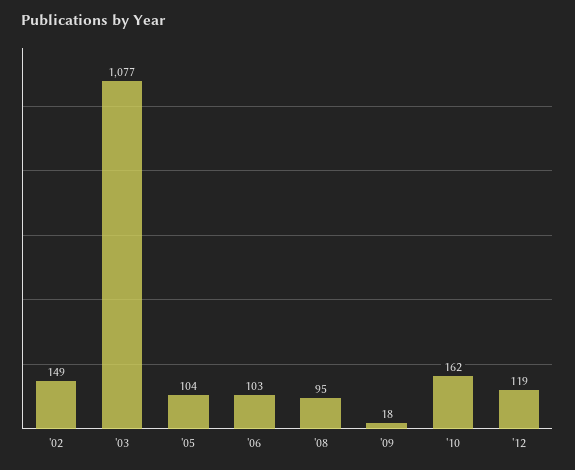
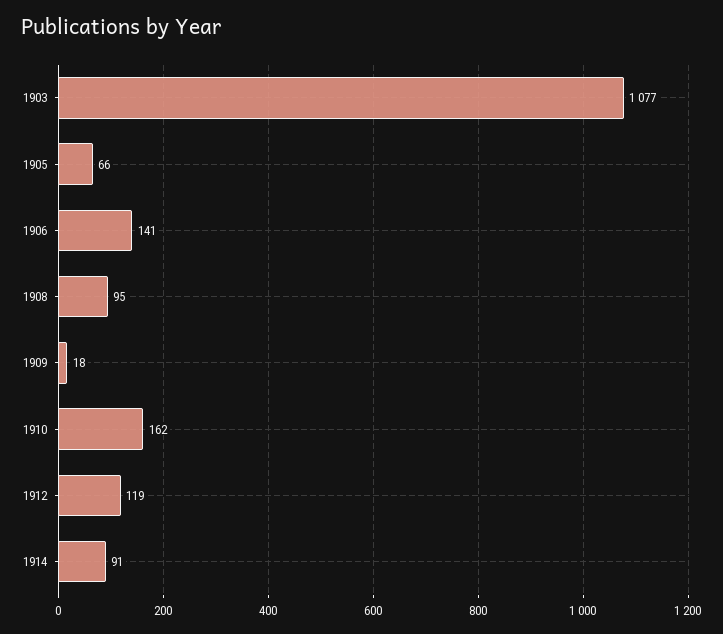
'02: 149 -> none
'05: 104 -> 66
'06: 103 -> 141
1914: none -> 91

